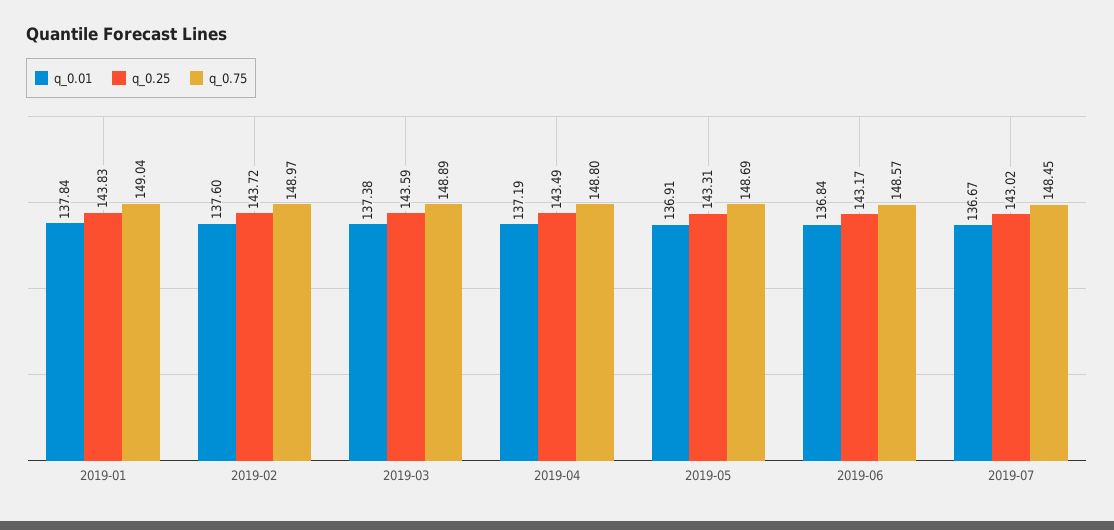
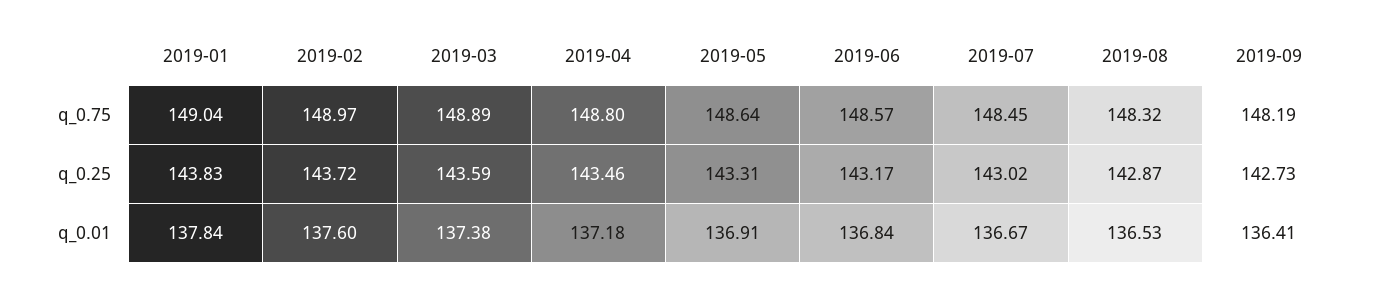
q_0.01, 2019-04: 137.19 -> 137.18
q_0.25, 2019-04: 143.49 -> 143.46
q_0.75, 2019-05: 148.69 -> 148.64
q_0.75, 2019-08: none -> 148.32
q_0.75, 2019-09: none -> 148.19
q_0.25, 2019-08: none -> 142.87
q_0.25, 2019-09: none -> 142.73
q_0.01, 2019-08: none -> 136.53
q_0.01, 2019-09: none -> 136.41

